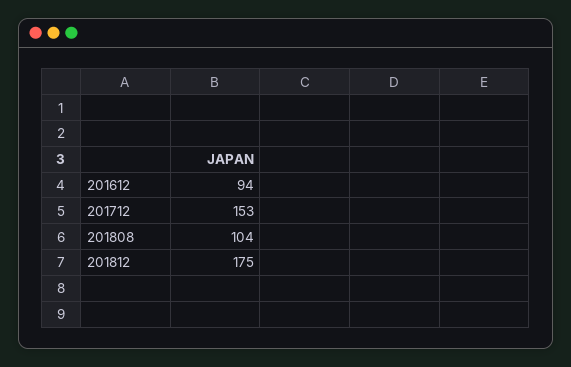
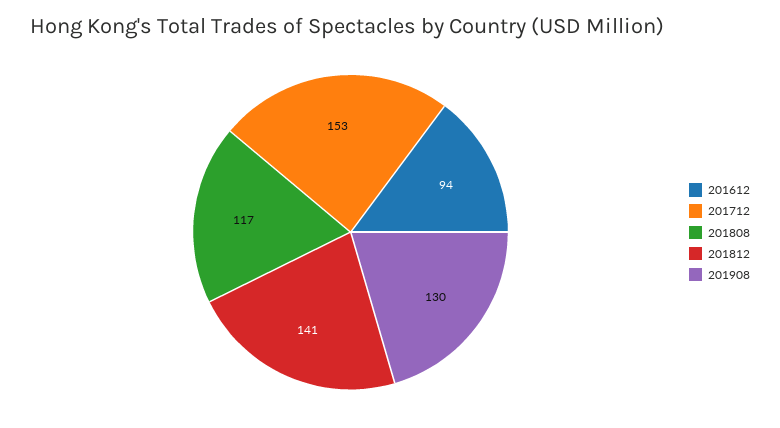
201808: 104 -> 117
201812: 175 -> 141
201908: none -> 130

